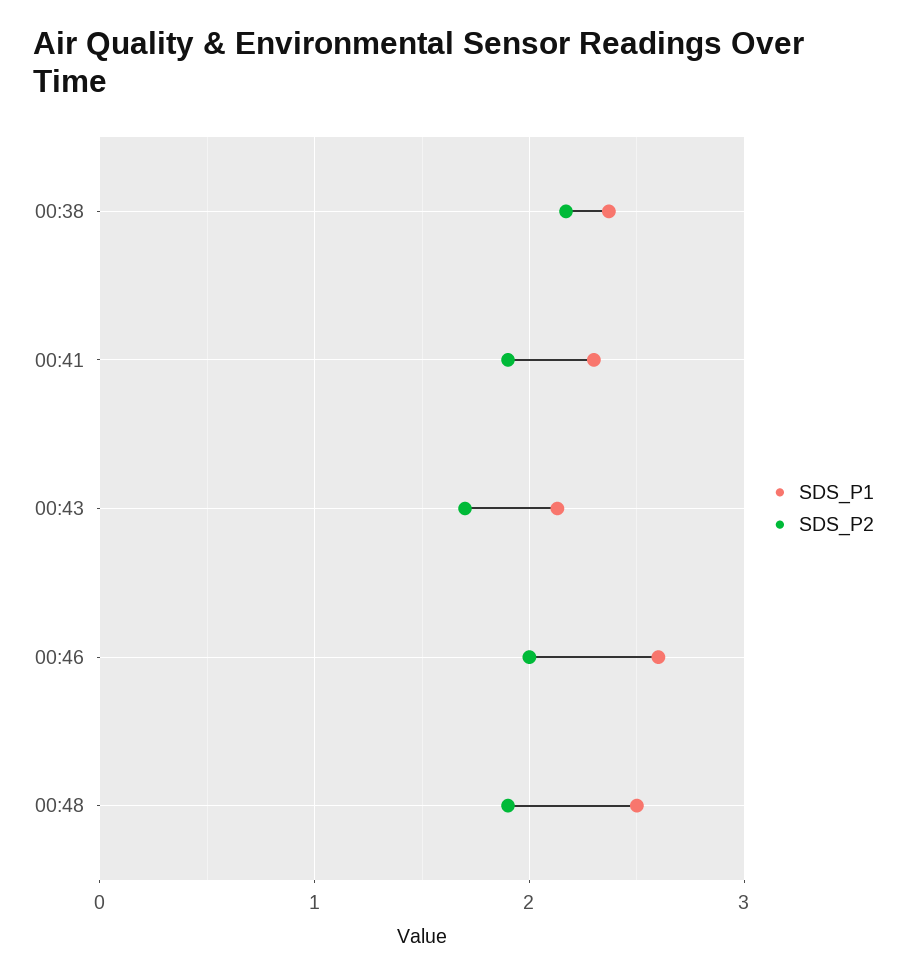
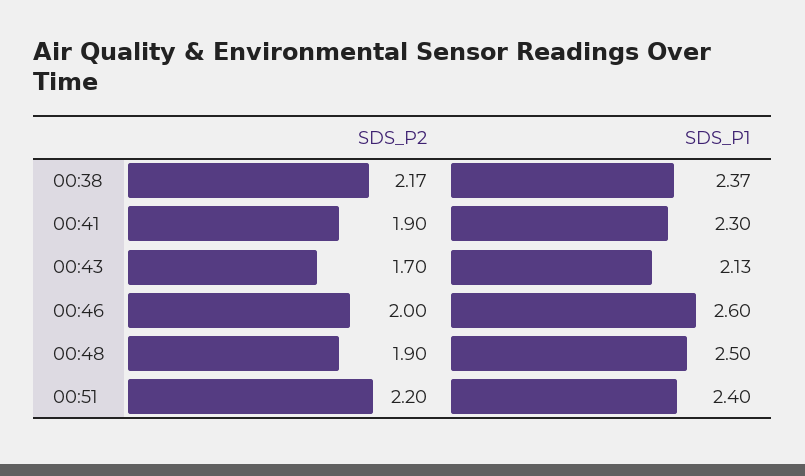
SDS_P2, 00:51: none -> 2.2
SDS_P1, 00:51: none -> 2.4

